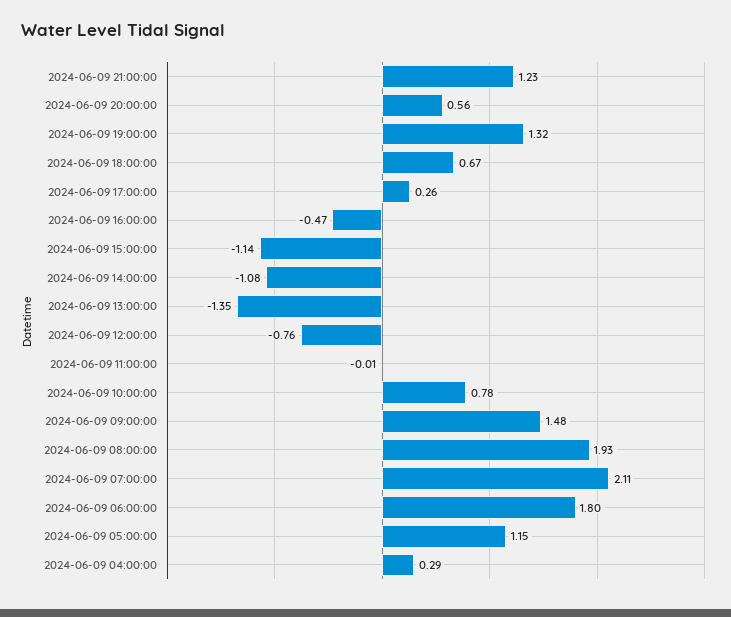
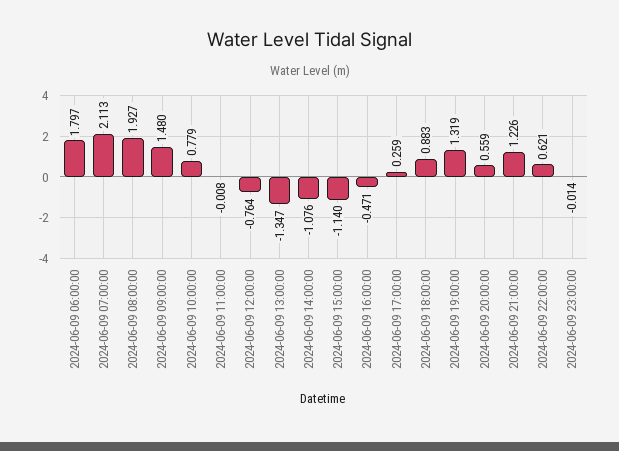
2024-06-09 18:00:00: 0.67 -> 0.883
2024-06-09 05:00:00: 1.15 -> none
2024-06-09 04:00:00: 0.29 -> none
2024-06-09 22:00:00: none -> 0.621
2024-06-09 23:00:00: none -> -0.014

